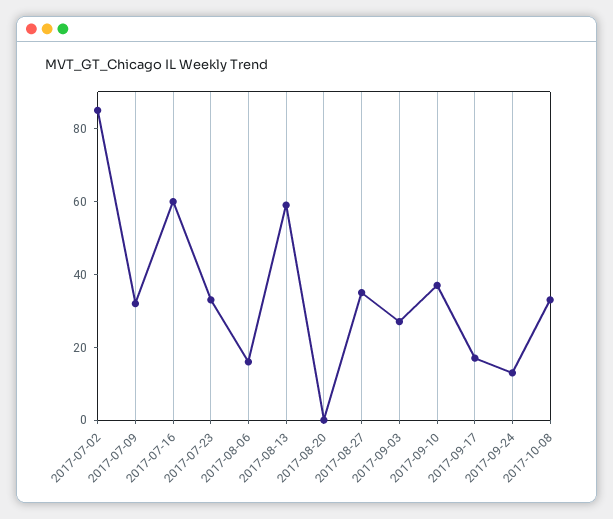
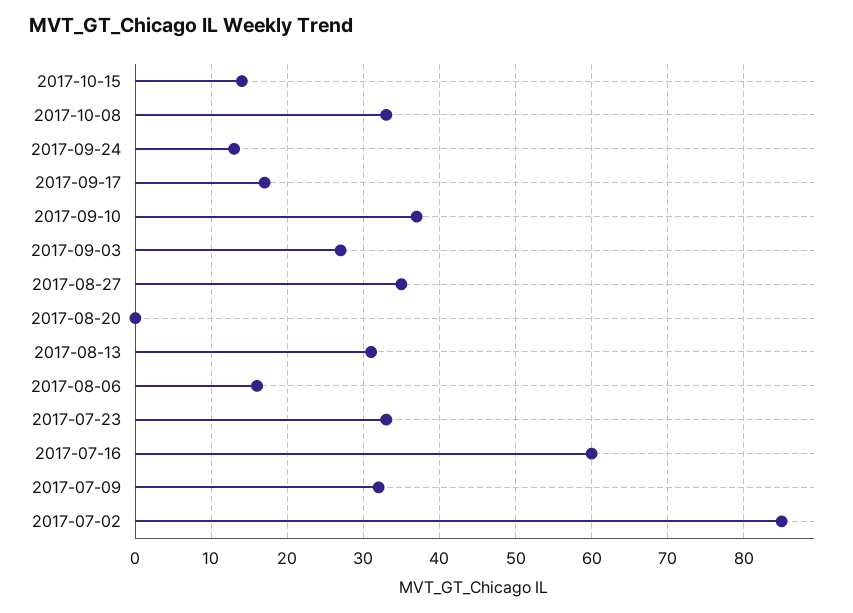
2017-08-13: 60 -> 31
2017-10-15: none -> 14

